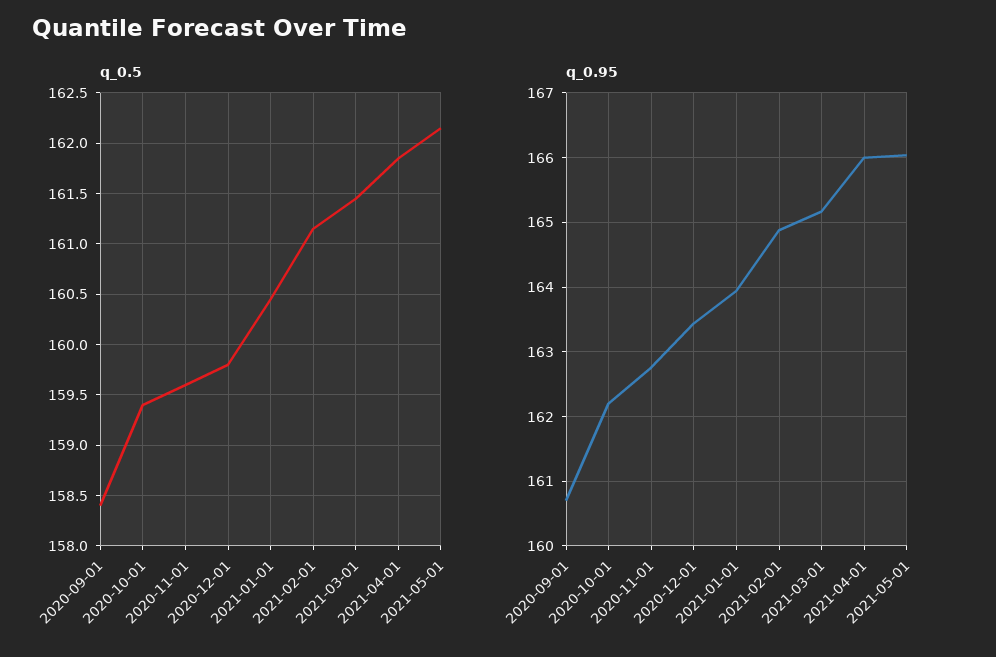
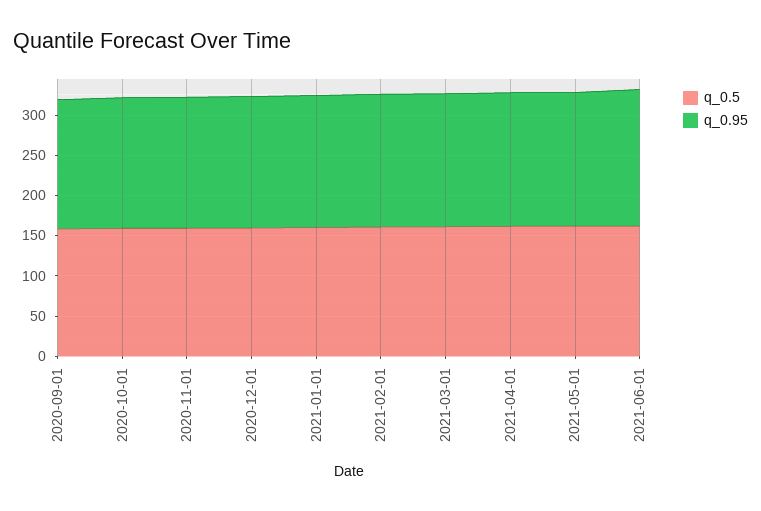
q_0.5, 2021-06-01: none -> 160
q_0.95, 2021-06-01: none -> 170

